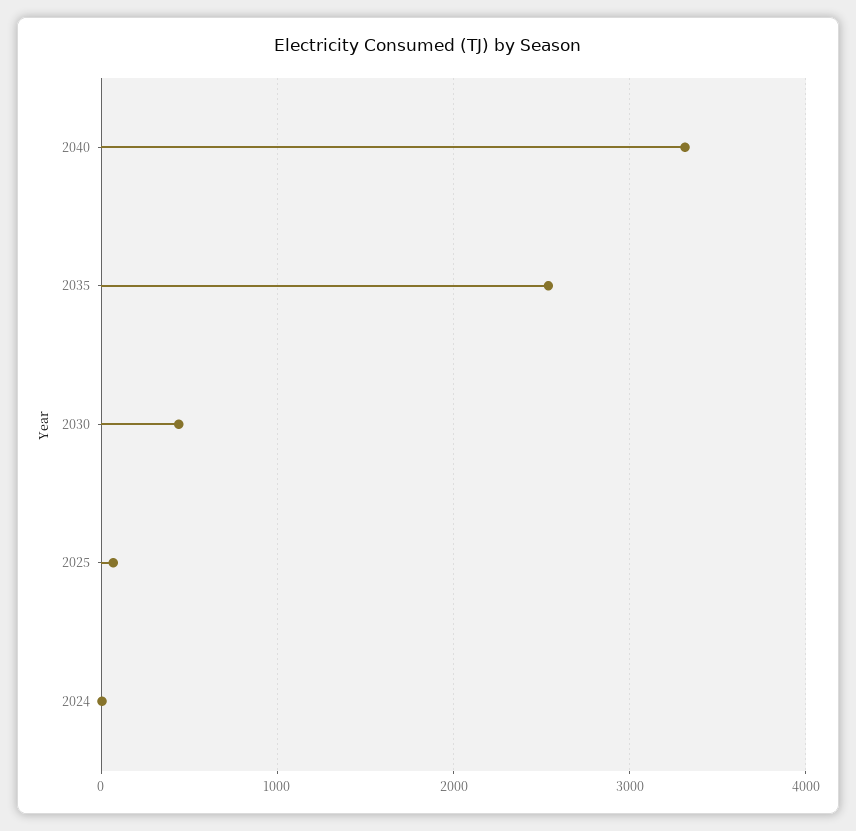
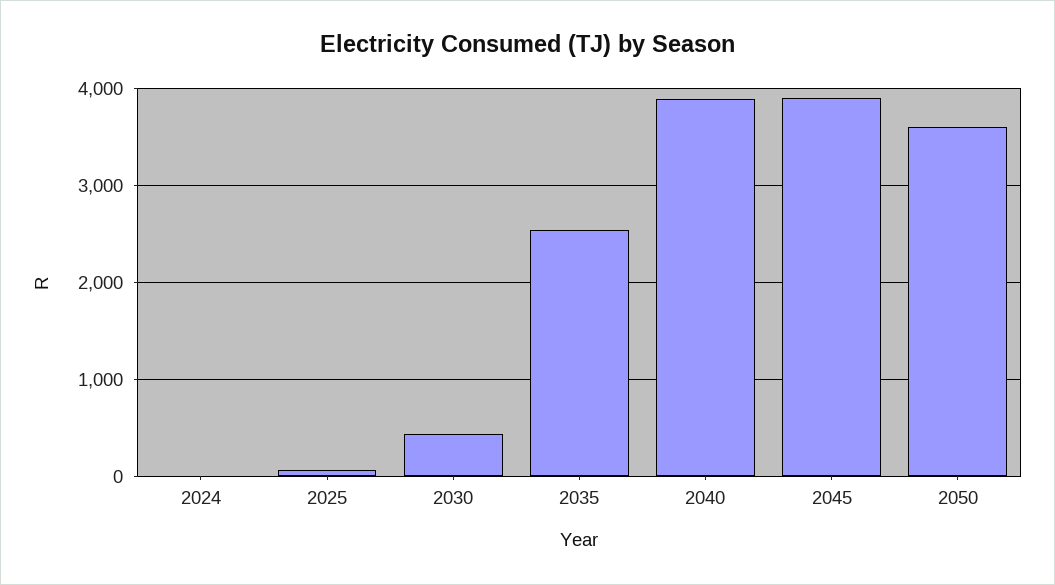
2040: 3300 -> 3900
2045: none -> 3900
2050: none -> 3600

